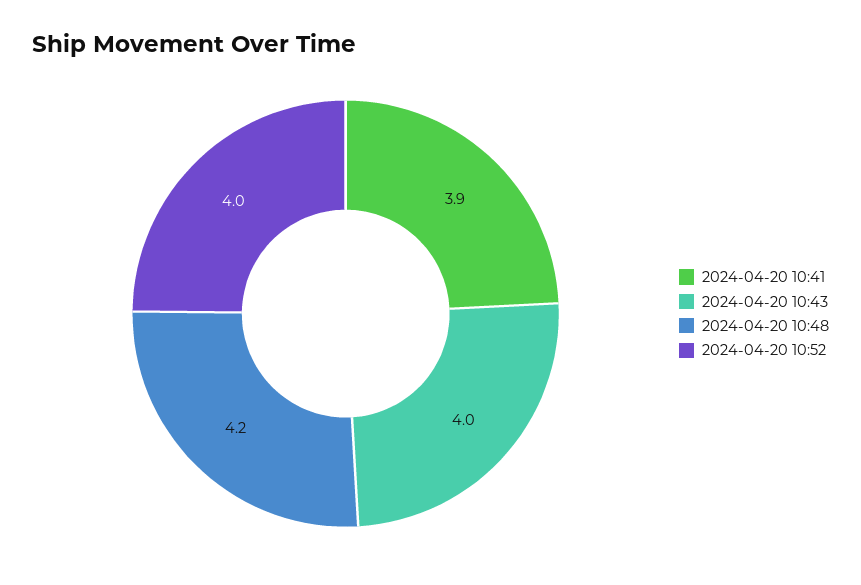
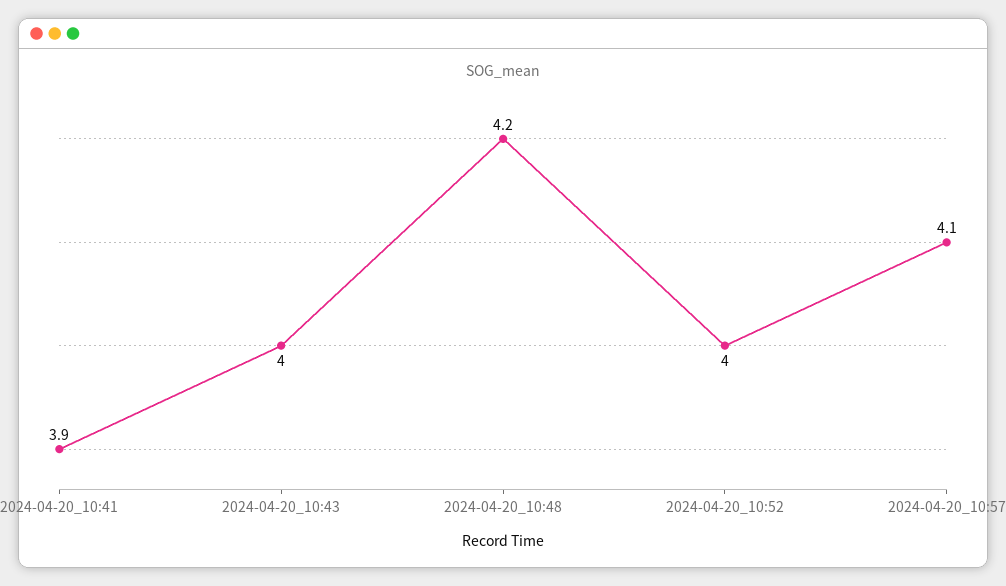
2024-04-20_10:57: none -> 4.1

